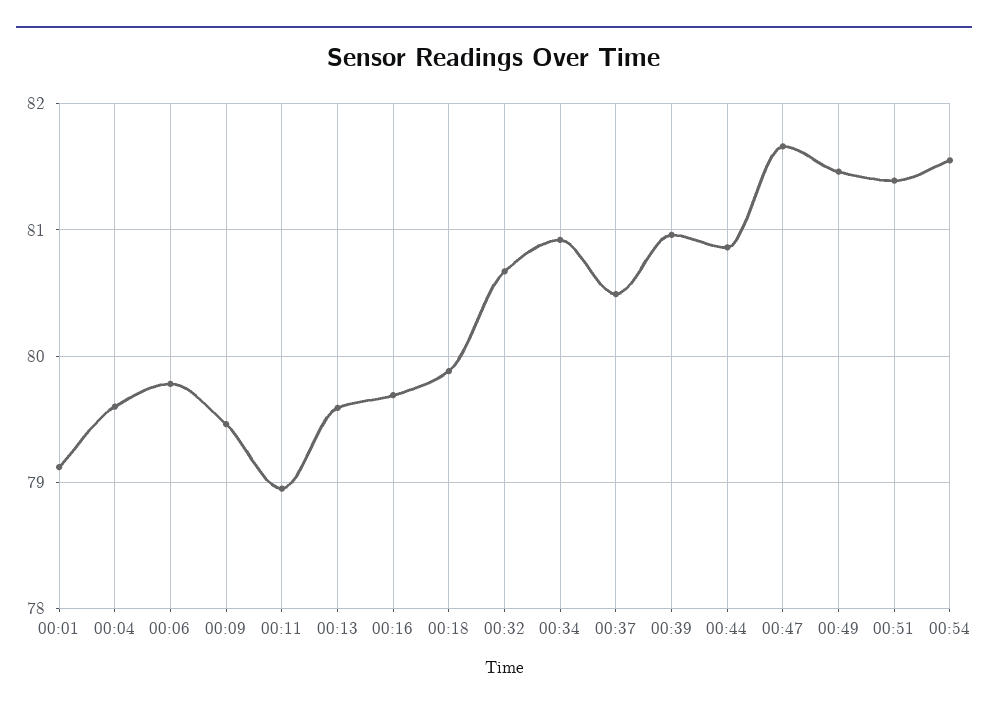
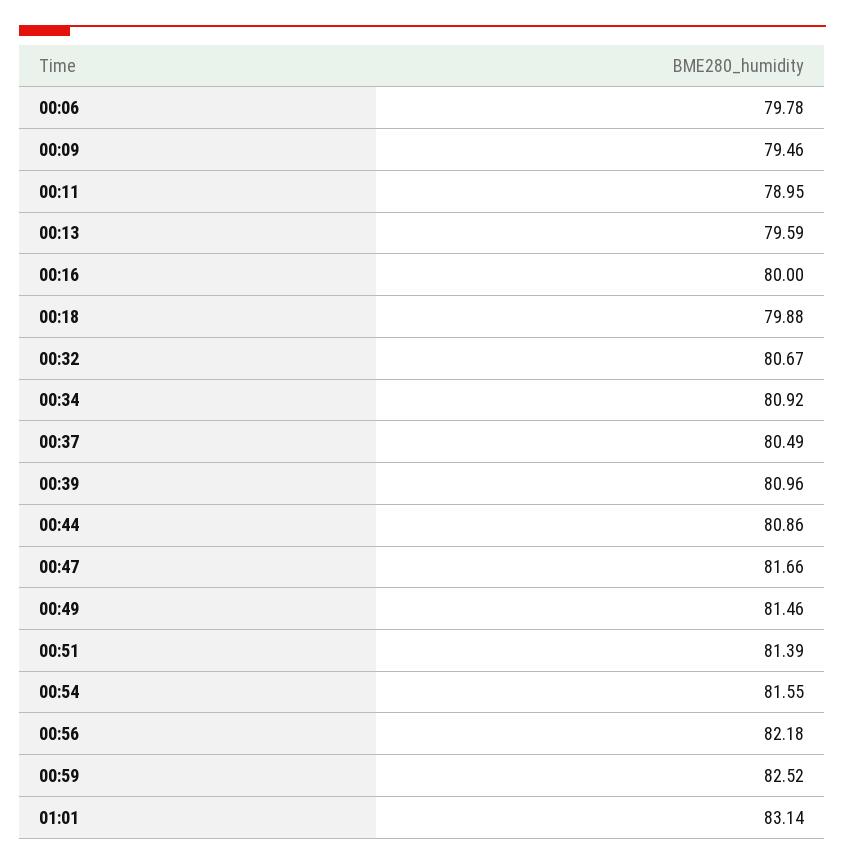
00:01: 79.1 -> none
00:04: 79.6 -> none
00:16: 79.7 -> 80
00:56: none -> 82.18
00:59: none -> 82.52
01:01: none -> 83.14

